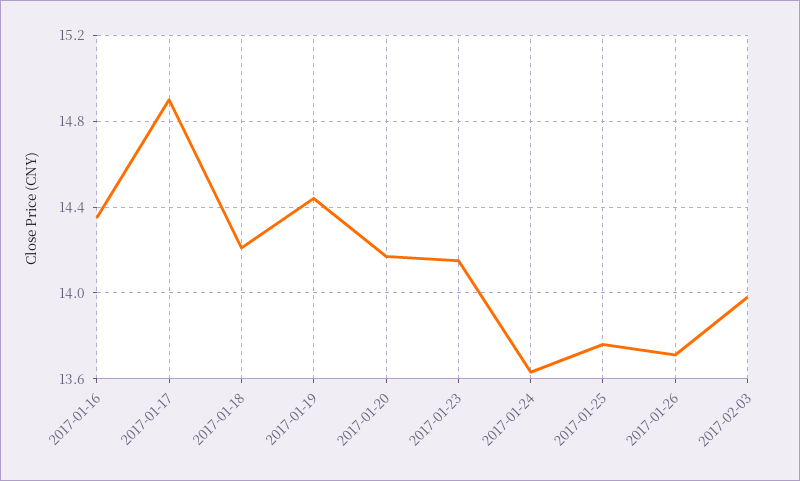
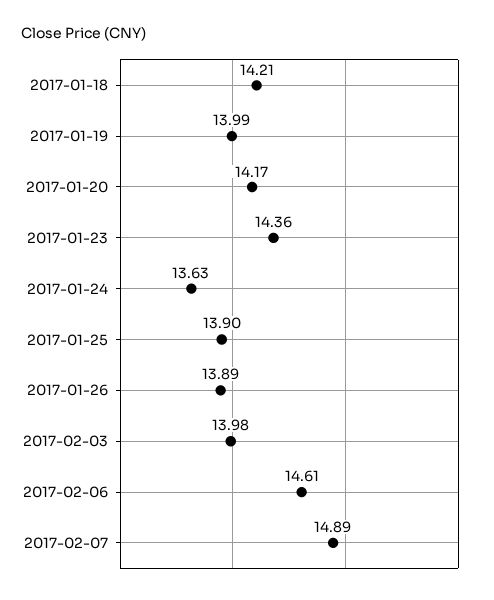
2017-01-16: 14.35 -> none
2017-01-17: 14.9 -> none
2017-01-19: 14.45 -> 13.99
2017-01-23: 14.15 -> 14.36
2017-01-25: 13.75 -> 13.9
2017-01-26: 13.7 -> 13.89
2017-02-06: none -> 14.61
2017-02-07: none -> 14.89

